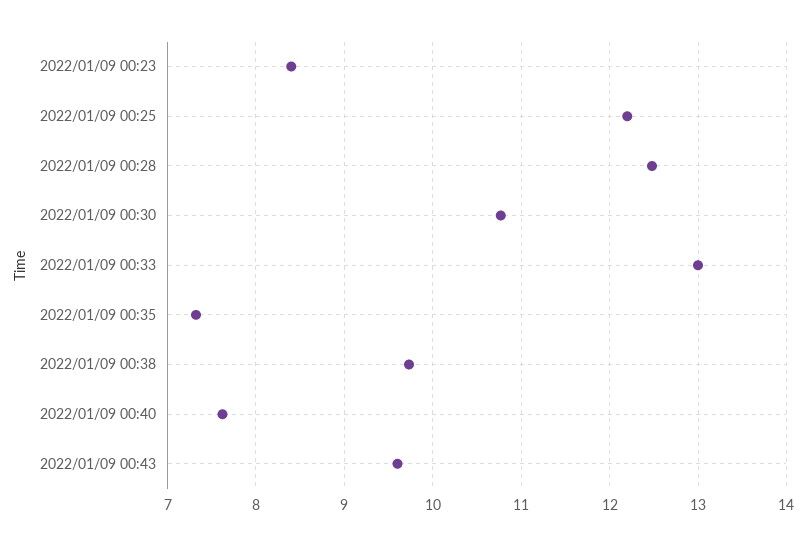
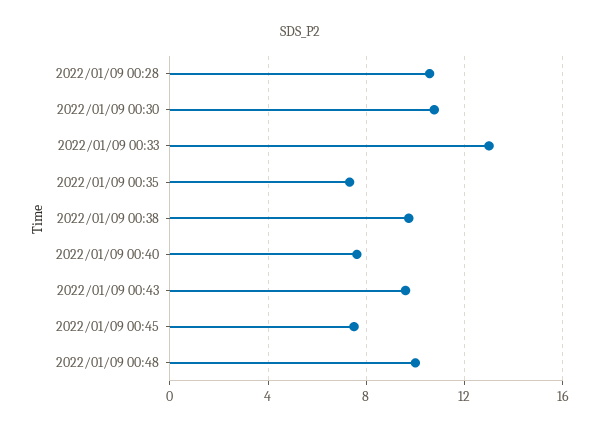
2022/01/09 00:23: 8.4 -> none
2022/01/09 00:25: 12.2 -> none
2022/01/09 00:28: 12.5 -> 10.5
2022/01/09 00:45: none -> 7.5
2022/01/09 00:48: none -> 10

